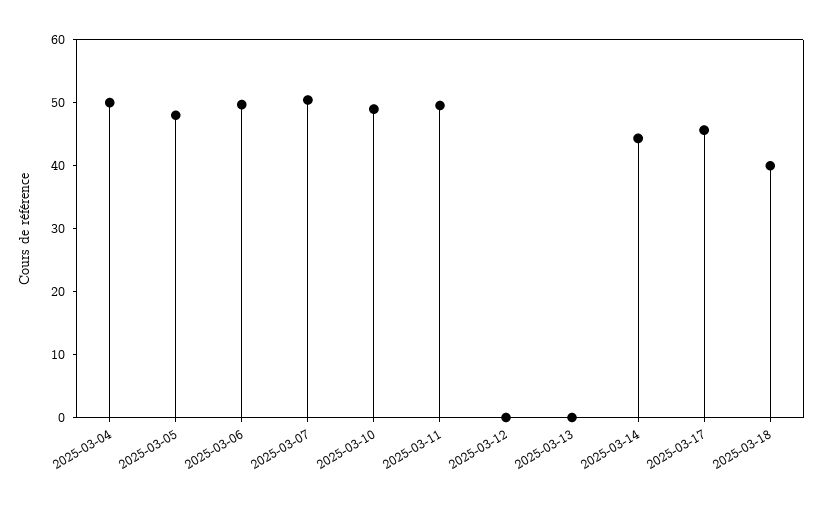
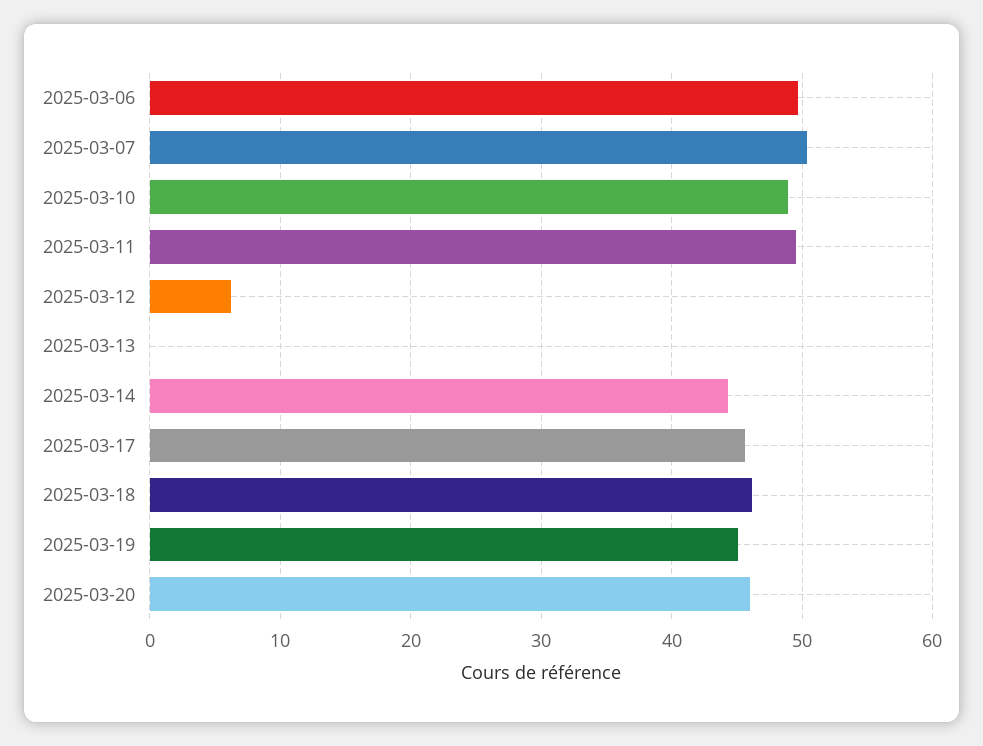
2025-03-04: 50 -> none
2025-03-05: 48 -> none
2025-03-12: 0 -> 6
2025-03-18: 40 -> 46
2025-03-19: none -> 45
2025-03-20: none -> 46

